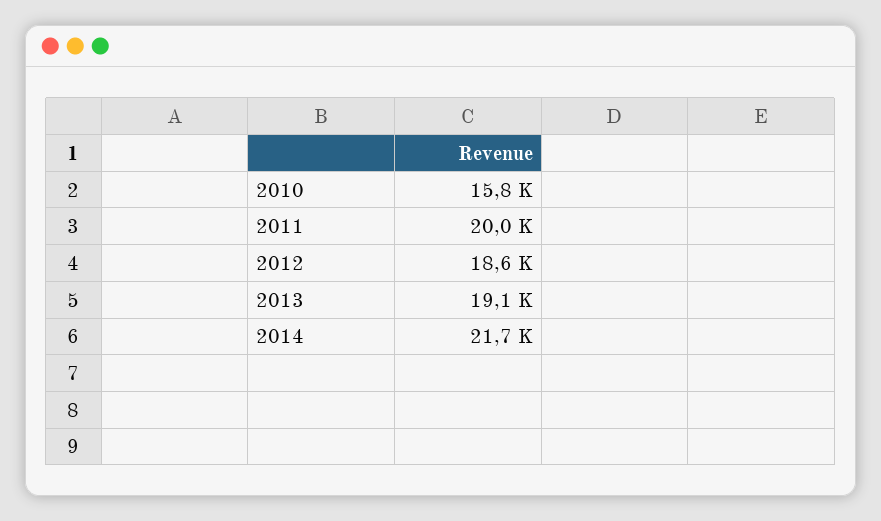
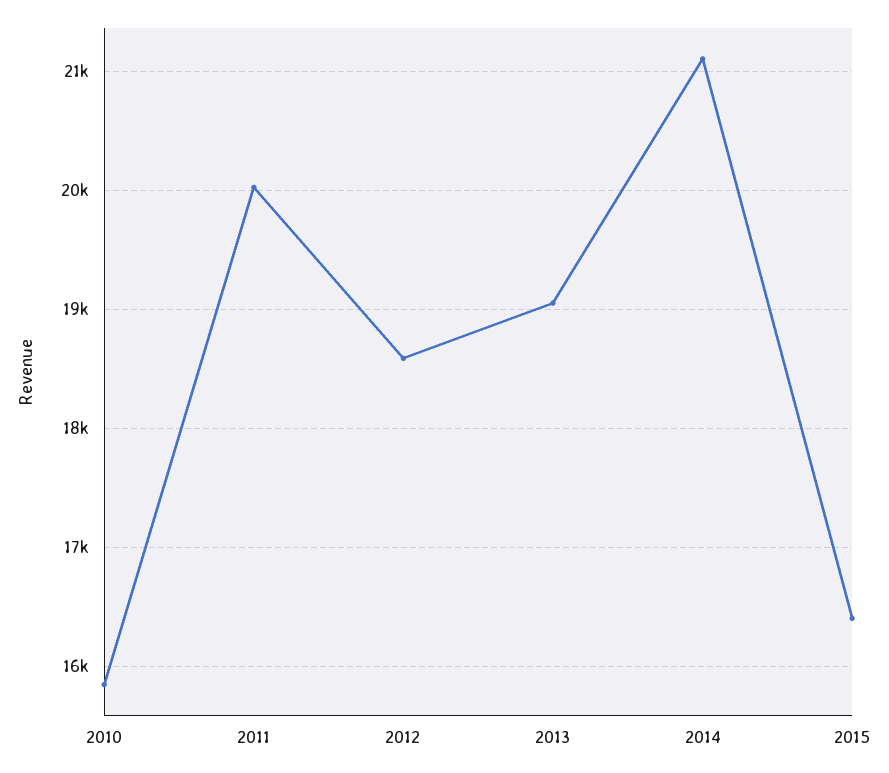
2014: 21700 -> 21100
2015: none -> 16400

